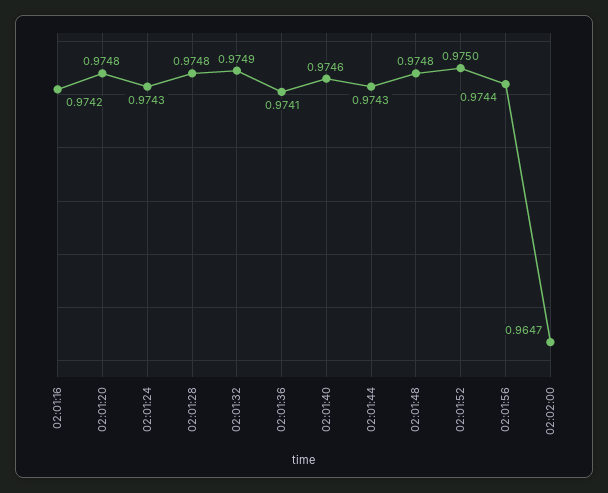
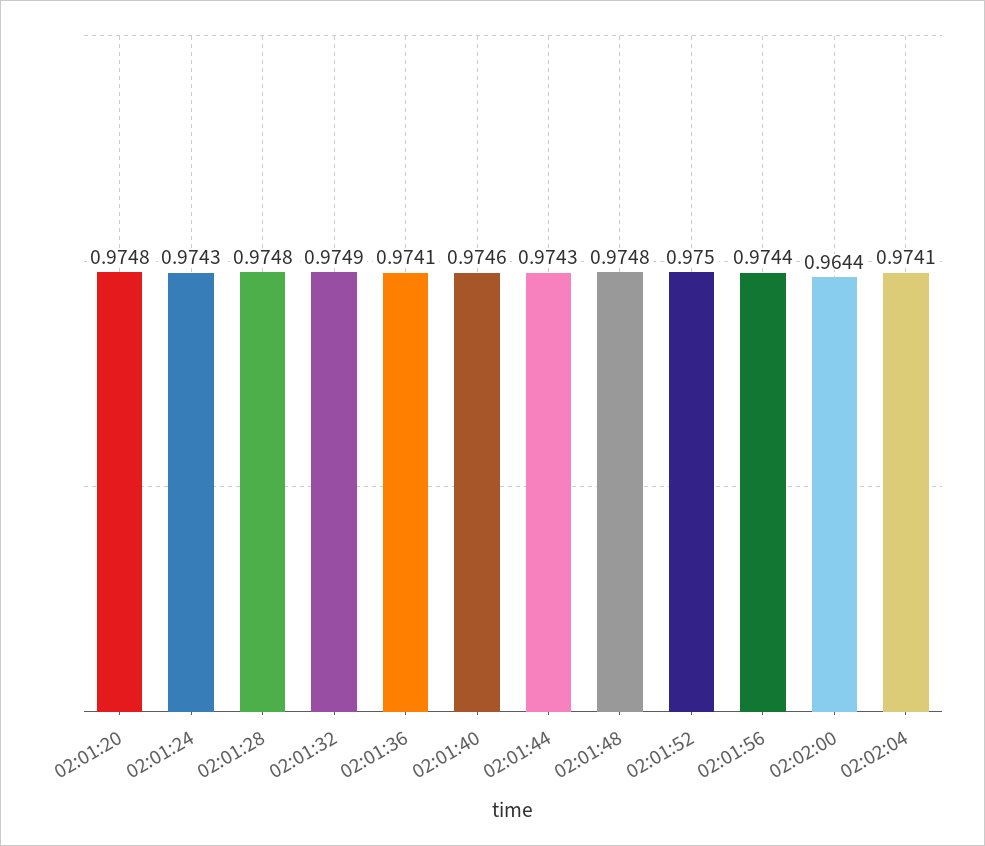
02:01:16: 0.9742 -> none
02:02:00: 0.9647 -> 0.9644
02:02:04: none -> 0.9741

